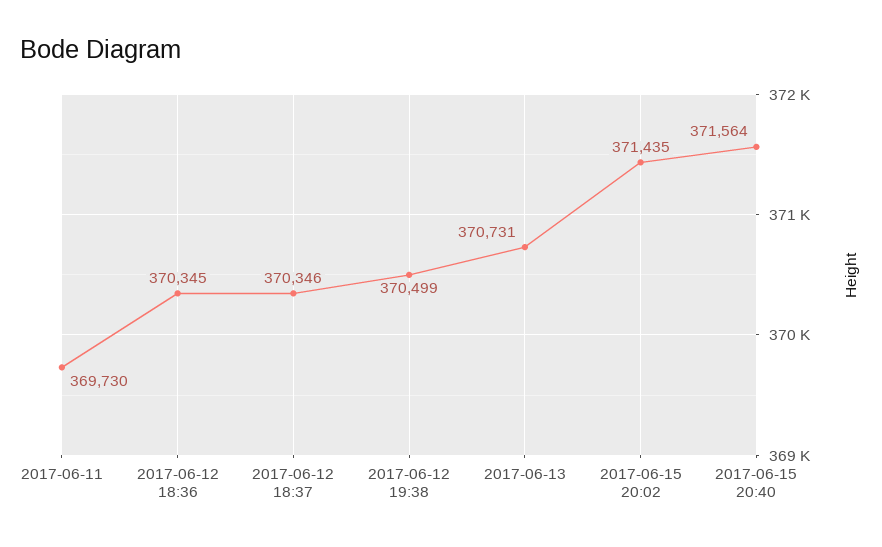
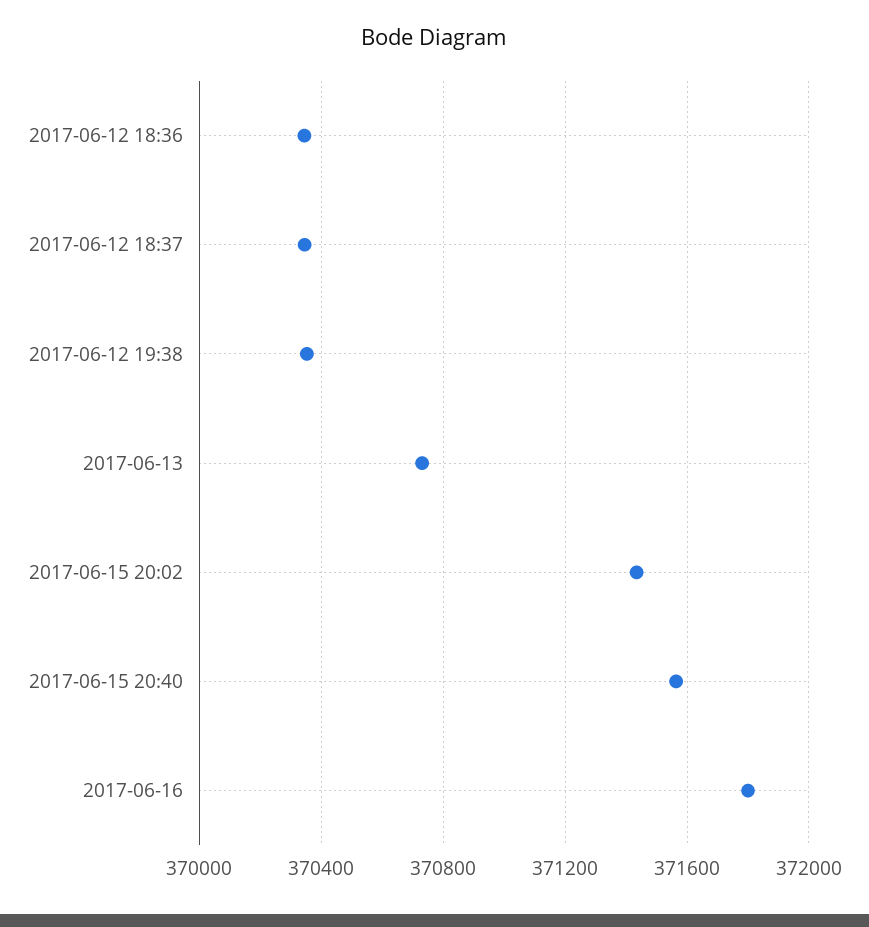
2017-06-11: 369730 -> none
2017-06-12 19:38: 370499 -> 370350
2017-06-16: none -> 371800

